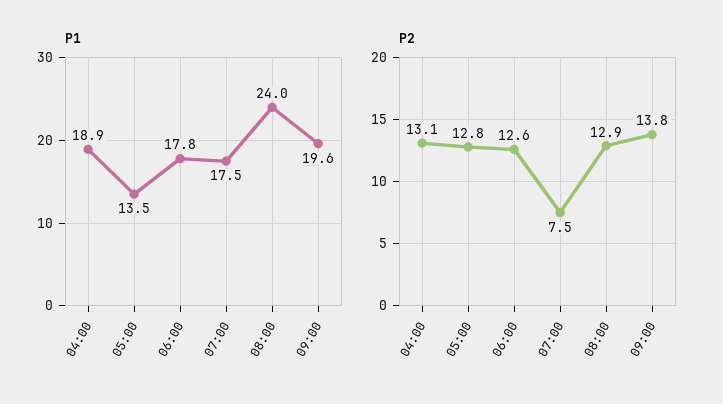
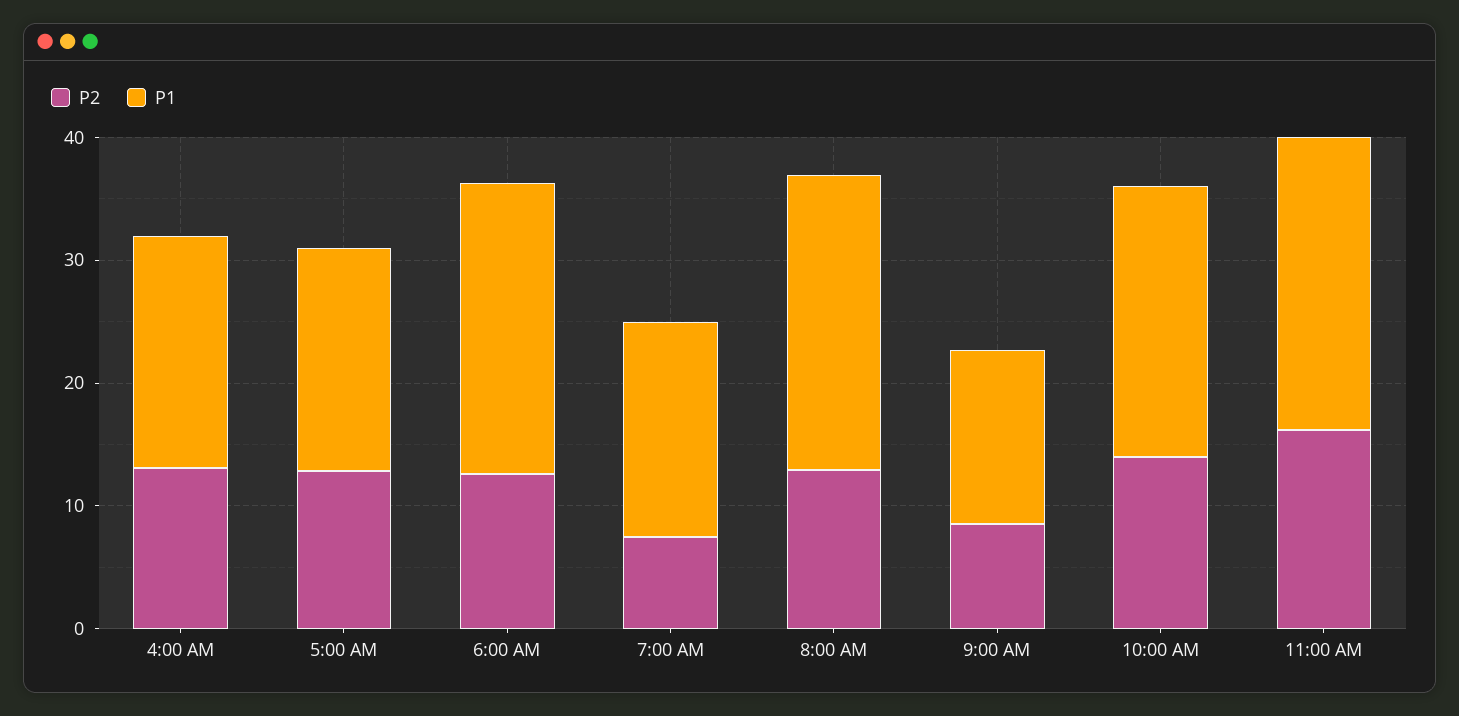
P1, 05:00: 13.5 -> 18
P1, 06:00: 17.8 -> 24
P1, 09:00: 19.6 -> 14
P2, 09:00: 13.8 -> 8
P2, 10:00 AM: none -> 14
P1, 10:00 AM: none -> 22
P2, 11:00 AM: none -> 16
P1, 11:00 AM: none -> 24

